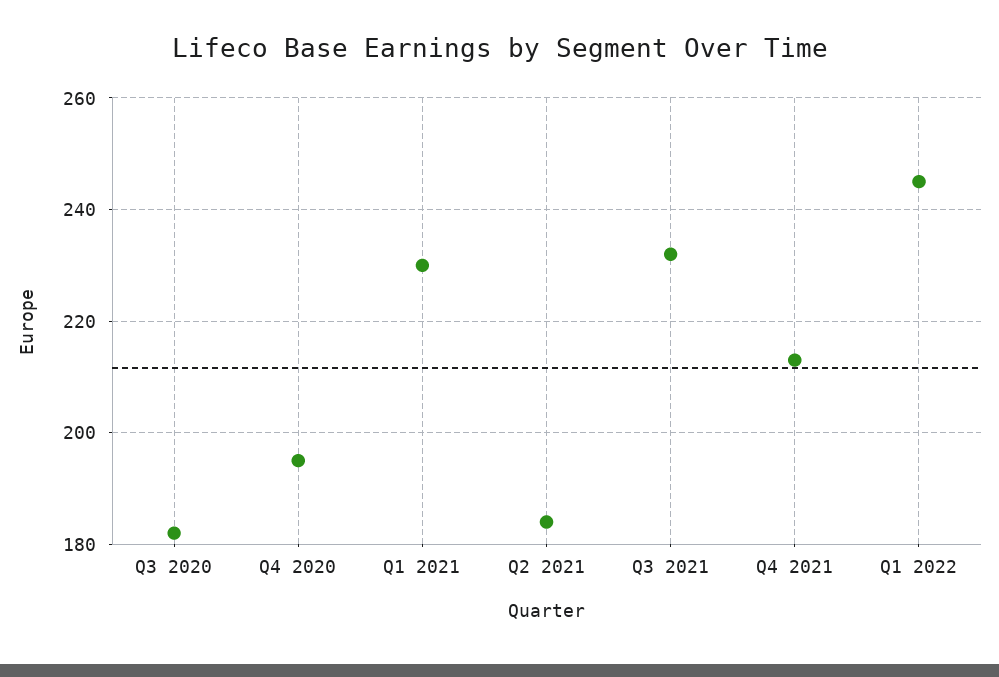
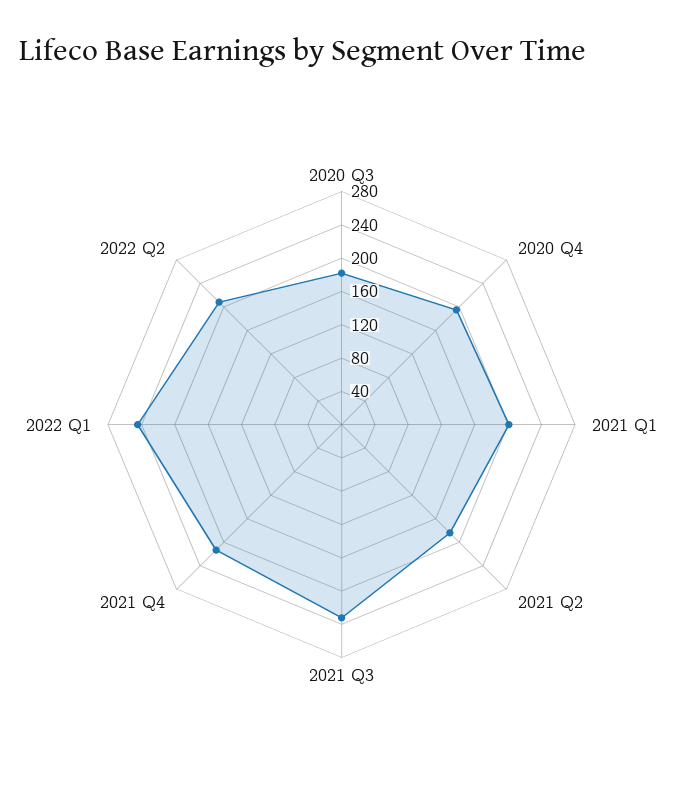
Q1 2021: 230 -> 200
2022 Q2: none -> 210

